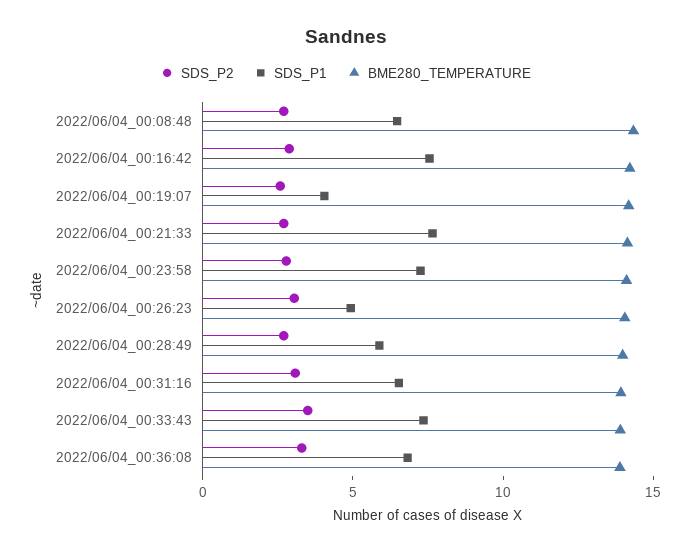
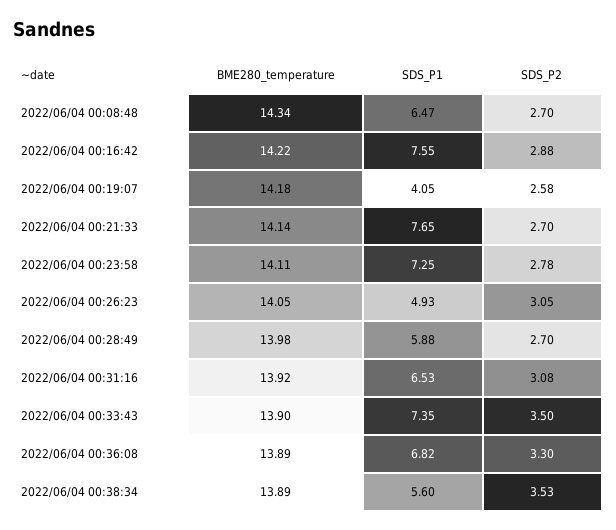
BME280_TEMPERATURE, 2022/06/04 00:38:34: none -> 13.89
SDS_P1, 2022/06/04 00:38:34: none -> 5.6
SDS_P2, 2022/06/04 00:38:34: none -> 3.53

